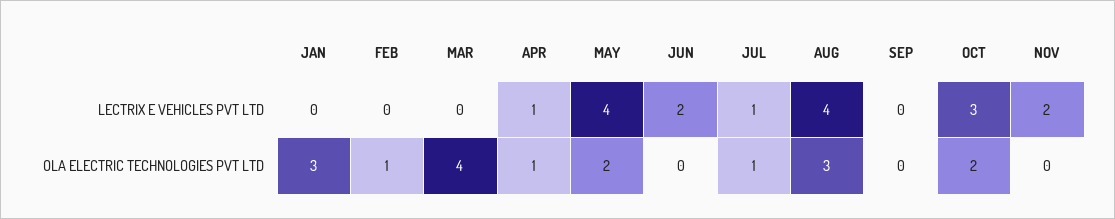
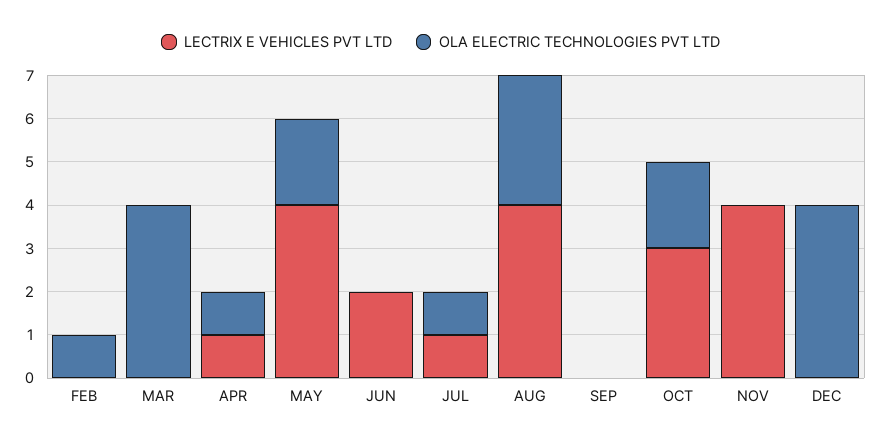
LECTRIX E VEHICLES PVT LTD, JAN: 0 -> none
LECTRIX E VEHICLES PVT LTD, NOV: 2 -> 4
OLA ELECTRIC TECHNOLOGIES PVT LTD, JAN: 3 -> none
LECTRIX E VEHICLES PVT LTD, DEC: none -> 0
OLA ELECTRIC TECHNOLOGIES PVT LTD, DEC: none -> 4

